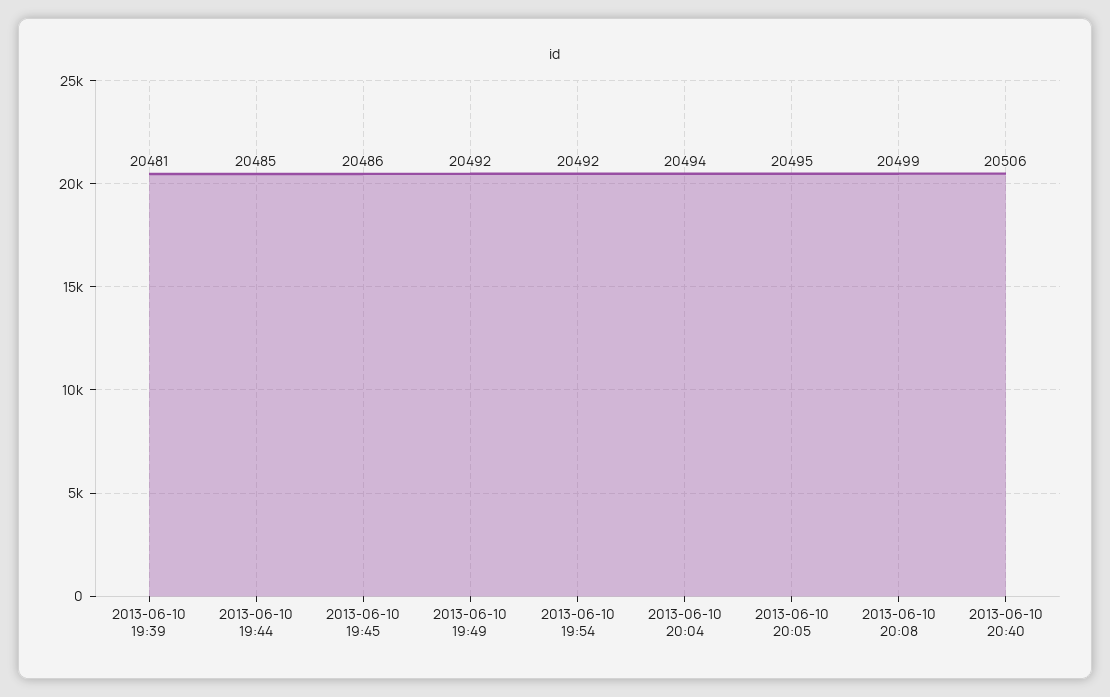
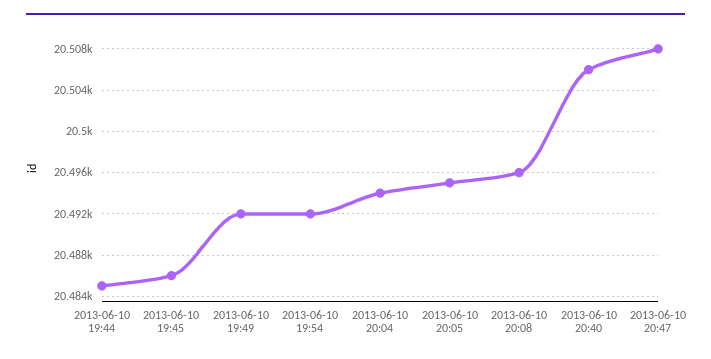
2013-06-10 19:39: 20481 -> none
2013-06-10 20:08: 20499 -> 20496
2013-06-10 20:47: none -> 20508

